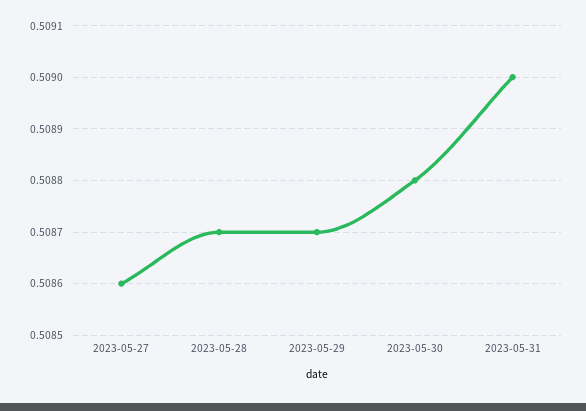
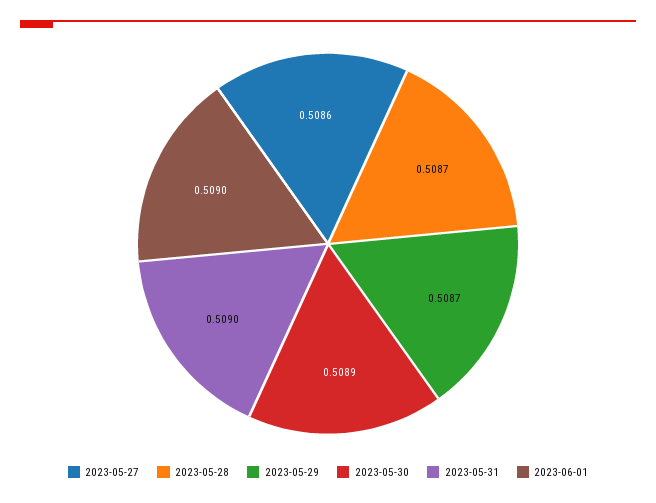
2023-05-30: 0.5088 -> 0.5089
2023-06-01: none -> 0.509

